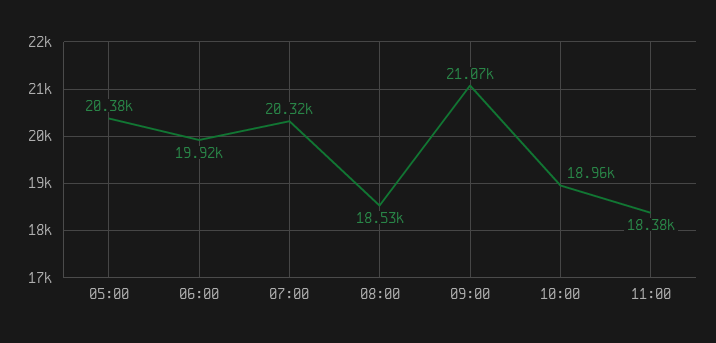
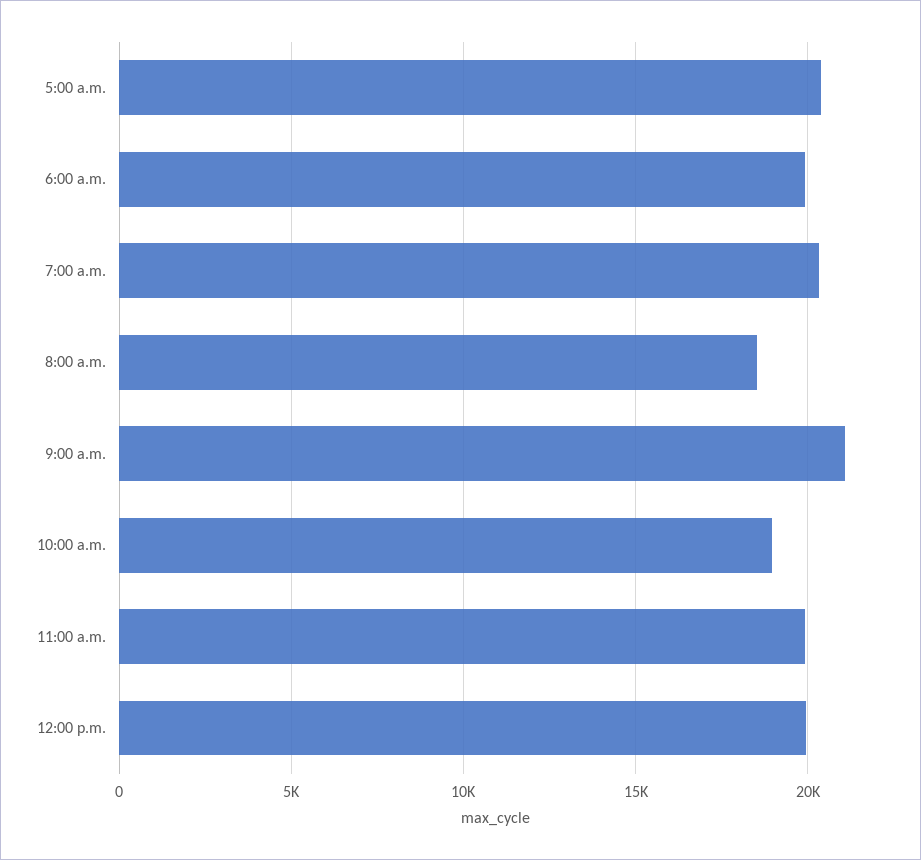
11:00: 18380 -> 20000
12:00 p.m.: none -> 20000

